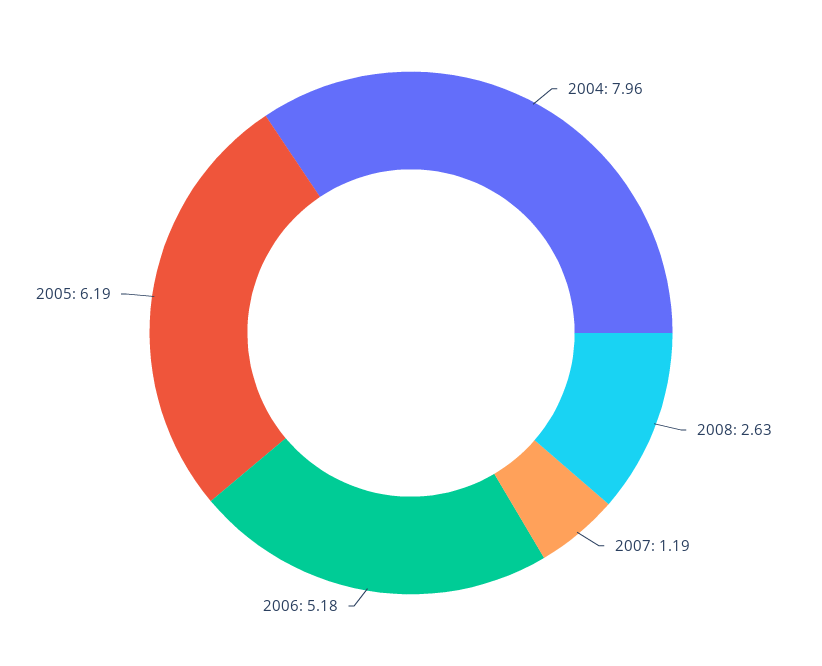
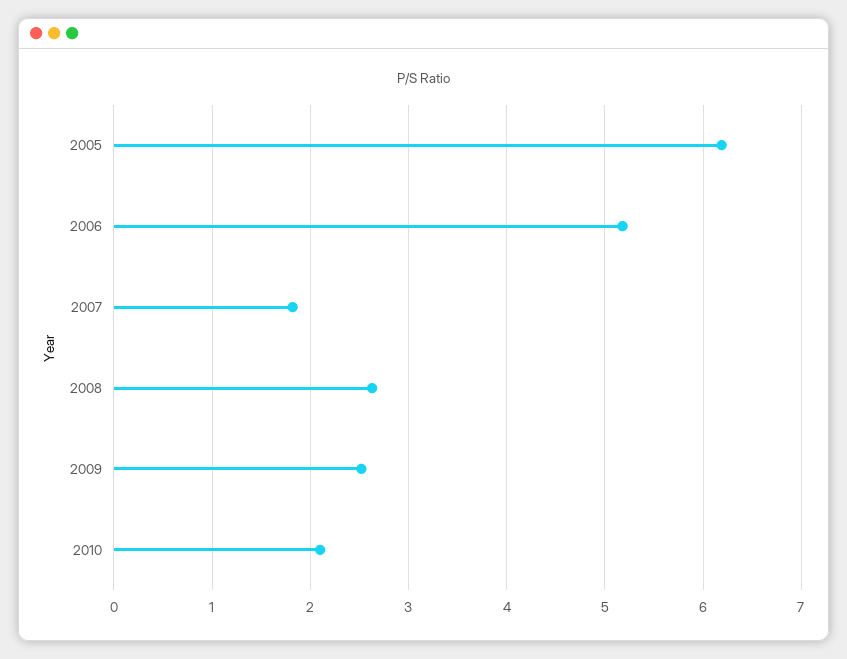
2004: 7.96 -> none
2007: 1.19 -> 1.8
2009: none -> 2.5
2010: none -> 2.1

